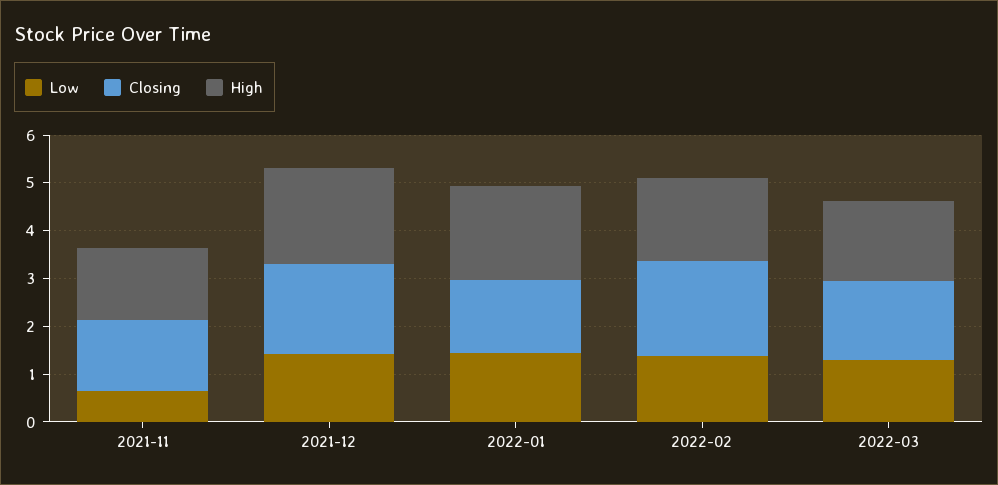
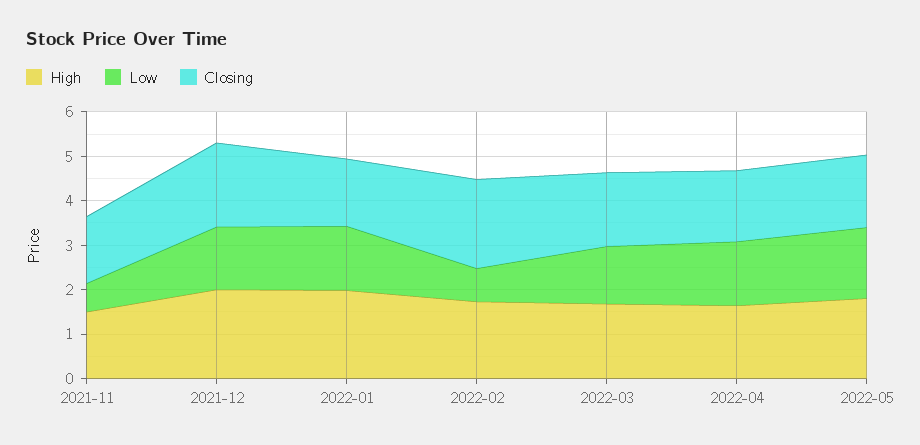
Low, 2022-02: 1.4 -> 0.8
High, 2022-04: none -> 1.6
Low, 2022-04: none -> 1.4
Closing, 2022-04: none -> 1.6
High, 2022-05: none -> 1.8
Low, 2022-05: none -> 1.6
Closing, 2022-05: none -> 1.6

